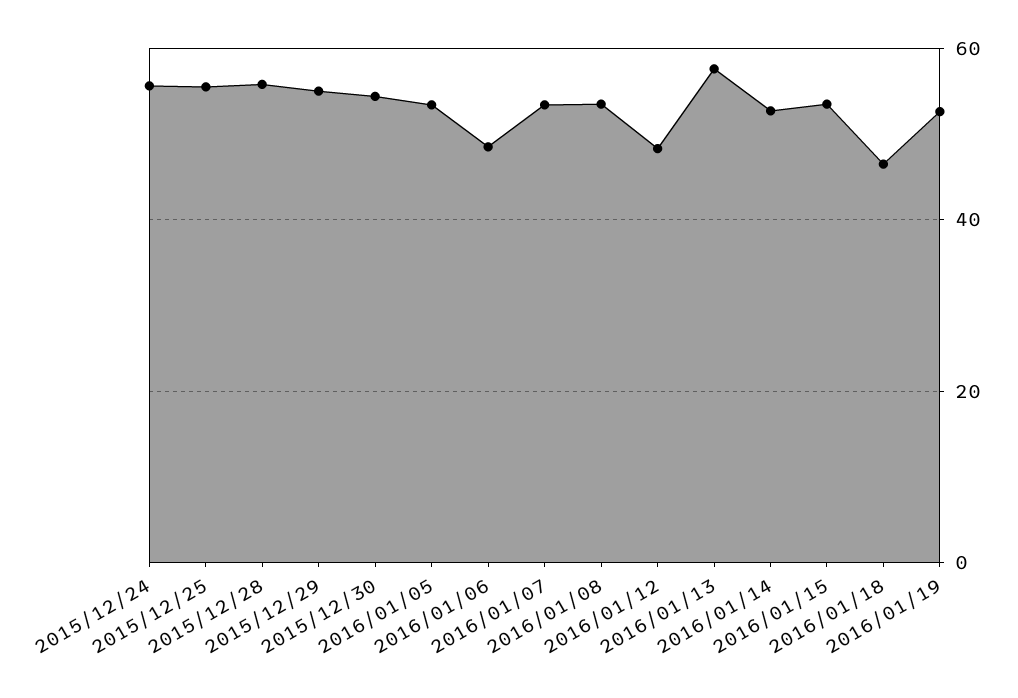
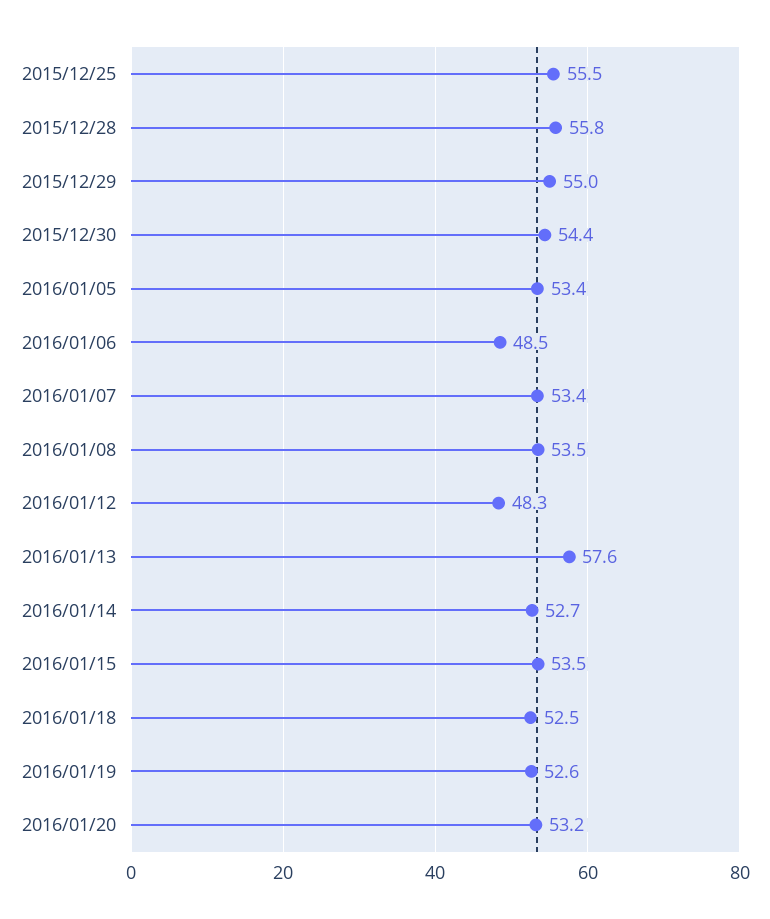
2015/12/24: 56 -> none
2016/01/18: 46 -> 52.5
2016/01/20: none -> 53.2

